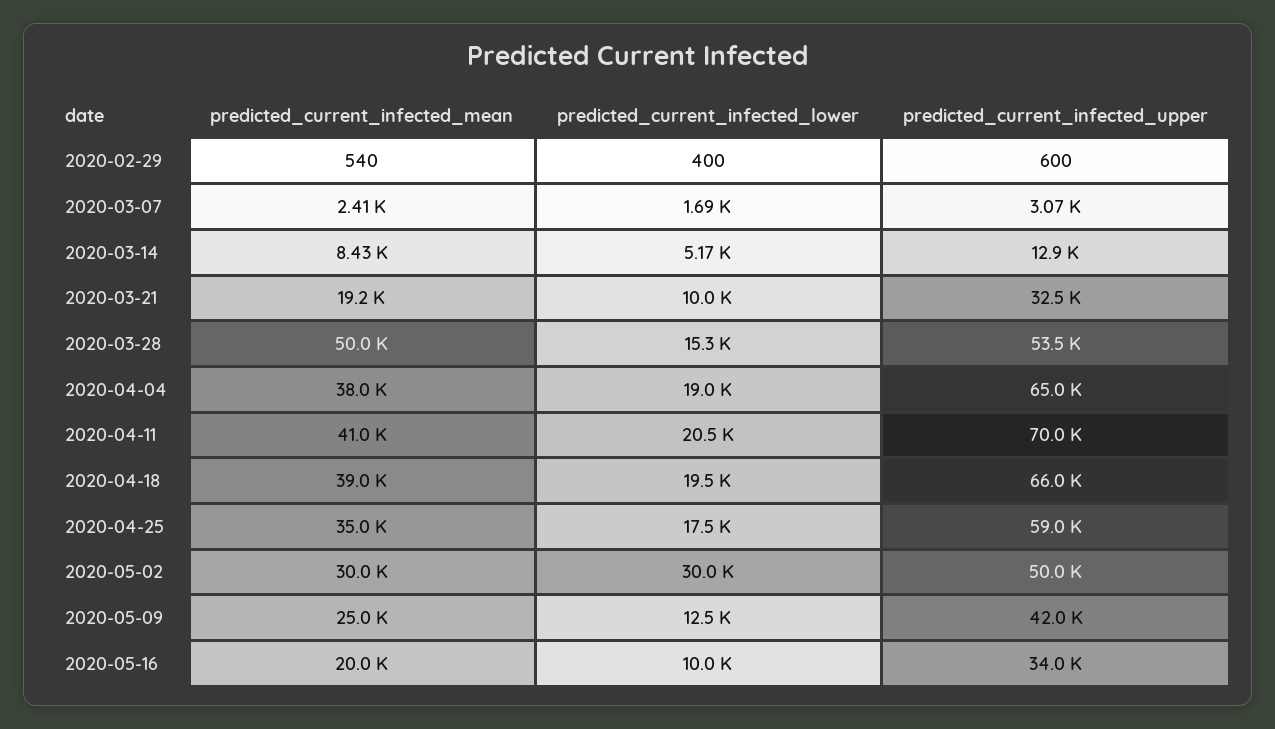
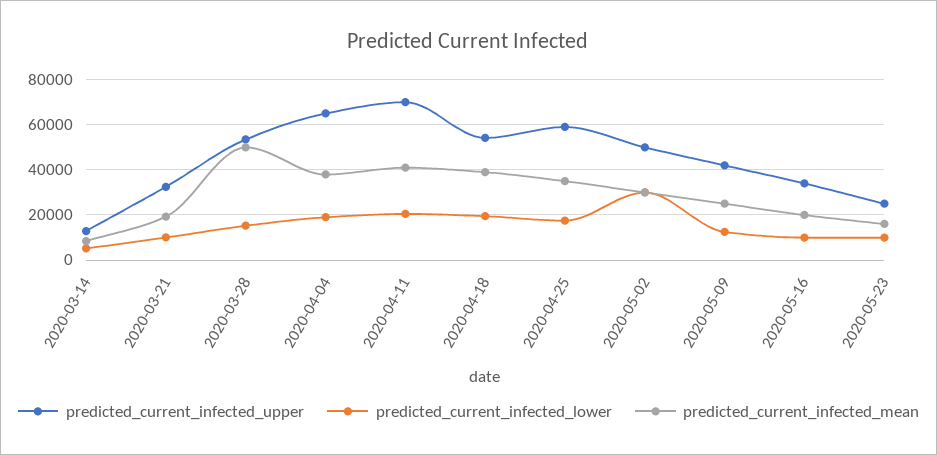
predicted_current_infected_mean, 2020-02-29: 540 -> none
predicted_current_infected_lower, 2020-02-29: 400 -> none
predicted_current_infected_upper, 2020-02-29: 600 -> none
predicted_current_infected_mean, 2020-03-07: 2410 -> none
predicted_current_infected_lower, 2020-03-07: 1690 -> none
predicted_current_infected_upper, 2020-03-07: 3070 -> none
predicted_current_infected_upper, 2020-04-18: 66000 -> 55000
predicted_current_infected_upper, 2020-05-23: none -> 25000
predicted_current_infected_lower, 2020-05-23: none -> 10000
predicted_current_infected_mean, 2020-05-23: none -> 15000

